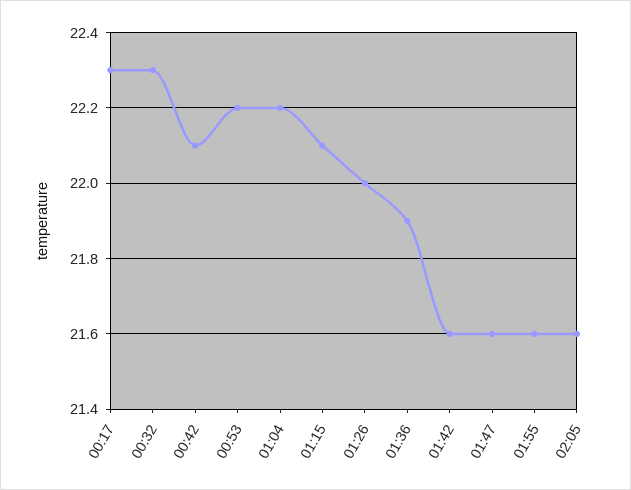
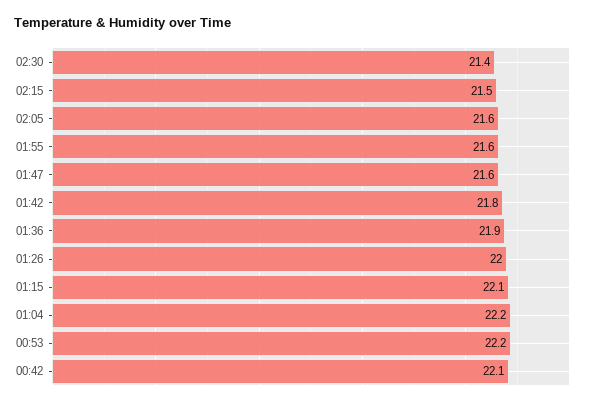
00:17: 22.3 -> none
00:32: 22.3 -> none
01:42: 21.6 -> 21.8
02:30: none -> 21.4
02:15: none -> 21.5

